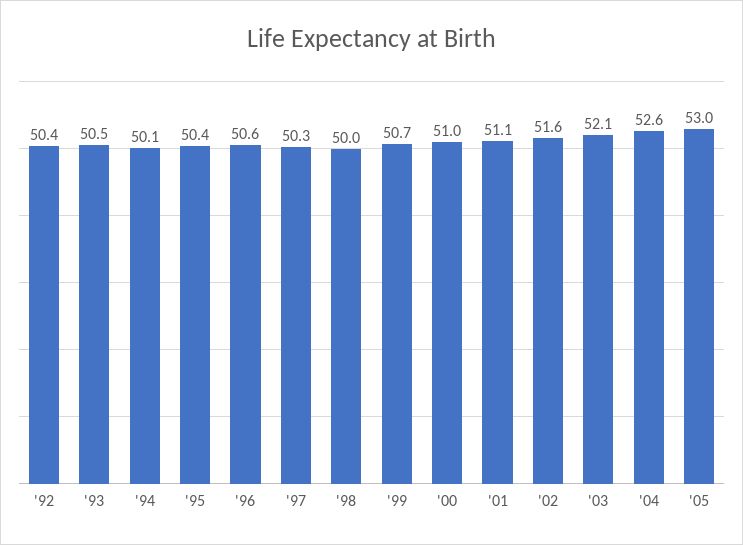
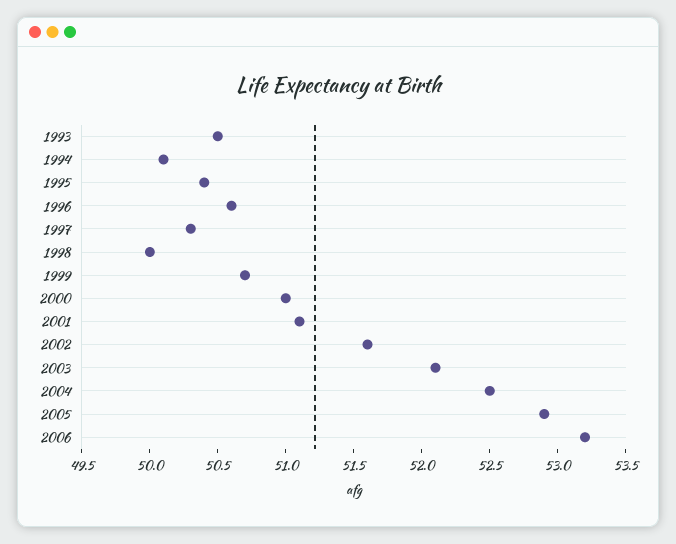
'92: 50.4 -> none
'04: 52.6 -> 52.5
'05: 53 -> 52.9
2006: none -> 53.2

